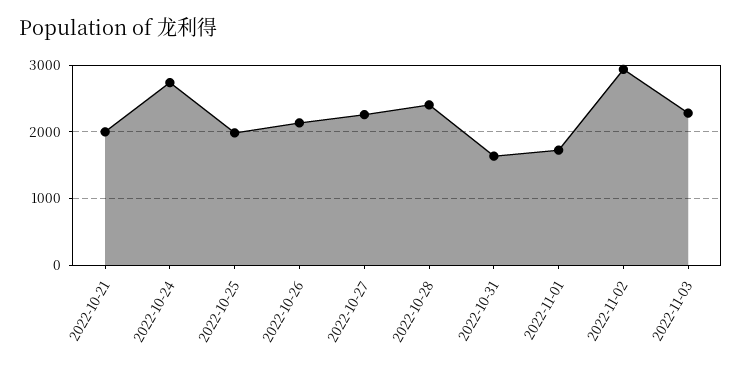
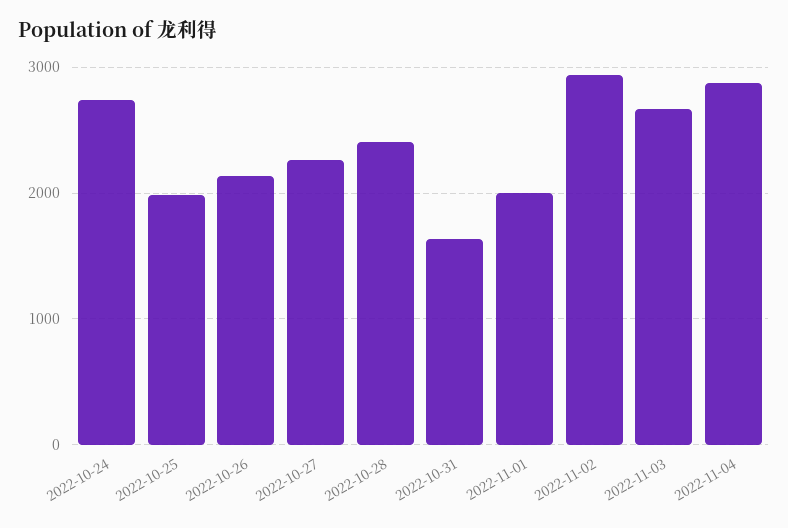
2022-10-21: 2000 -> none
2022-11-01: 1700 -> 2000
2022-11-03: 2300 -> 2700
2022-11-04: none -> 2900

